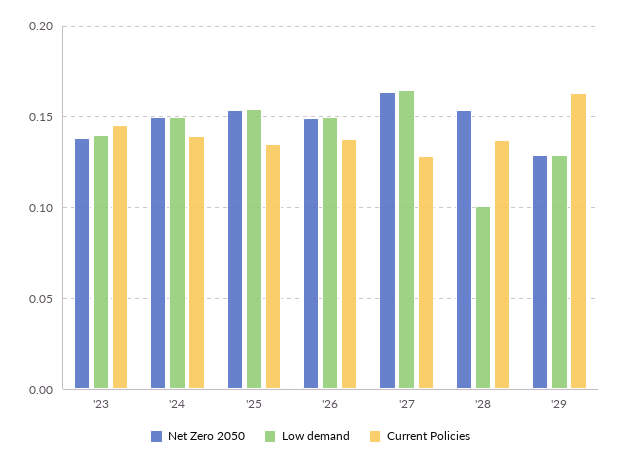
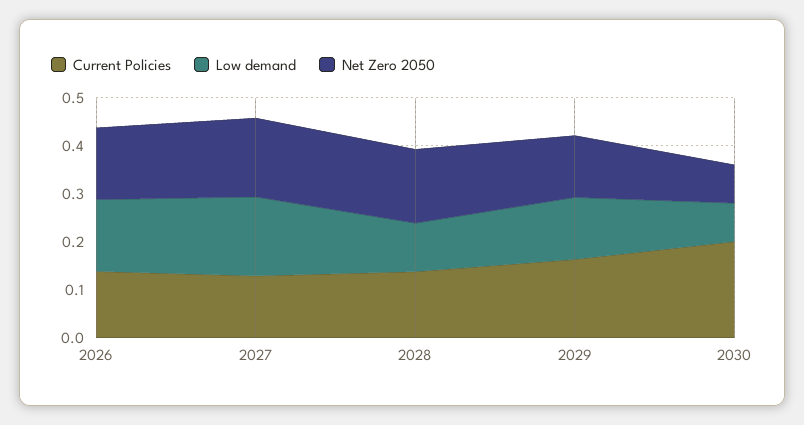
Net Zero 2050, '23: 0.14 -> none
Low demand, '23: 0.14 -> none
Current Policies, '23: 0.145 -> none
Net Zero 2050, '24: 0.15 -> none
Low demand, '24: 0.15 -> none
Current Policies, '24: 0.14 -> none
Net Zero 2050, '25: 0.155 -> none
Low demand, '25: 0.155 -> none
Current Policies, '25: 0.135 -> none
Current Policies, 2030: none -> 0.2
Low demand, 2030: none -> 0.08
Net Zero 2050, 2030: none -> 0.08

